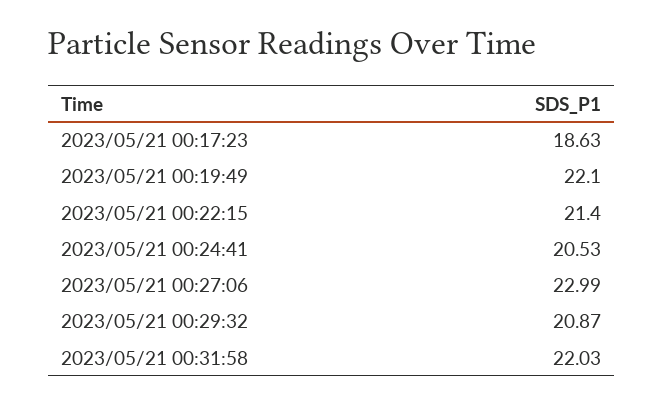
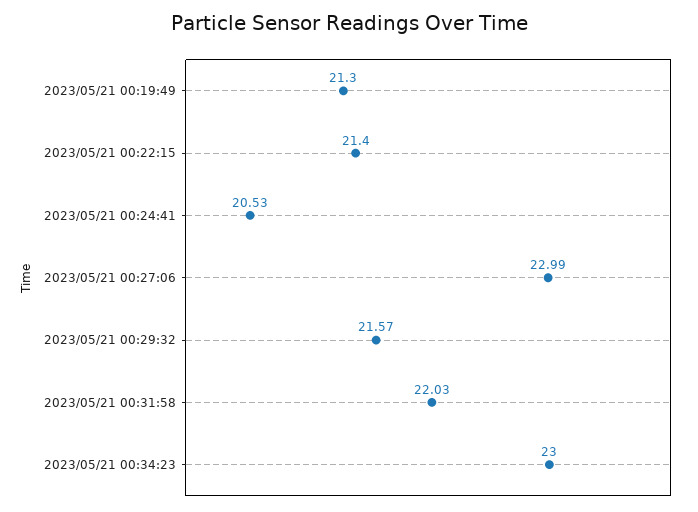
2023/05/21 00:17:23: 18.63 -> none
2023/05/21 00:19:49: 22.1 -> 21.3
2023/05/21 00:29:32: 20.87 -> 21.57
2023/05/21 00:34:23: none -> 23

